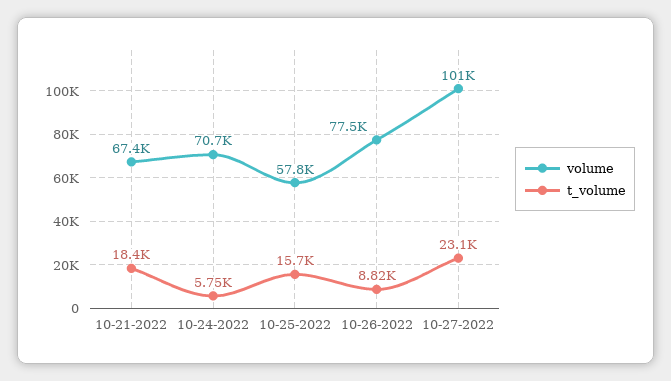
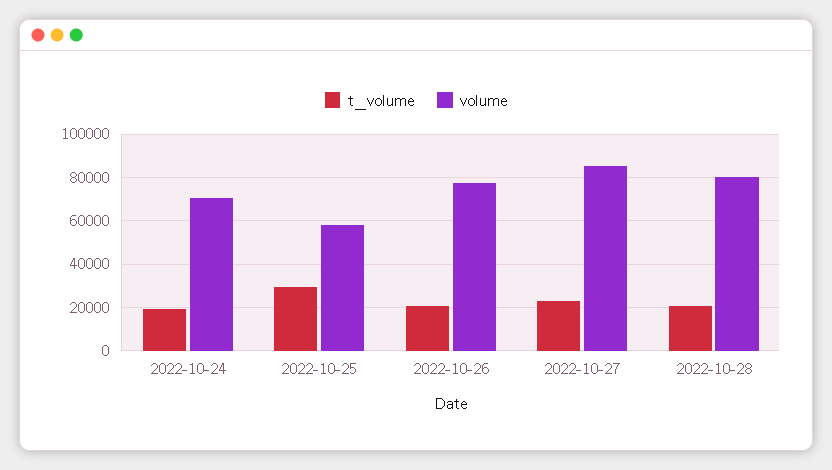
volume, 10-21-2022: 67400 -> none
t_volume, 10-21-2022: 18400 -> none
t_volume, 10-24-2022: 5750 -> 20000
t_volume, 10-25-2022: 15700 -> 30000
t_volume, 10-26-2022: 8820 -> 20000
volume, 10-27-2022: 101000 -> 85000
t_volume, 2022-10-28: none -> 20000
volume, 2022-10-28: none -> 80000

